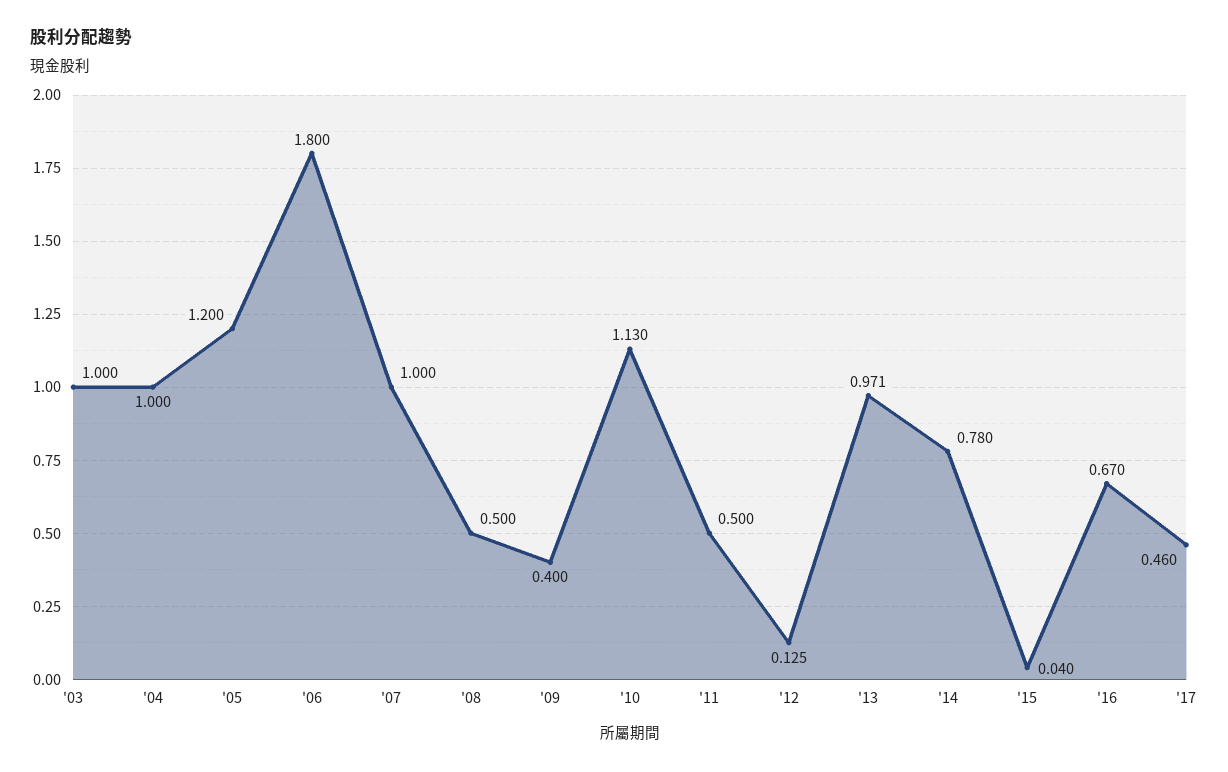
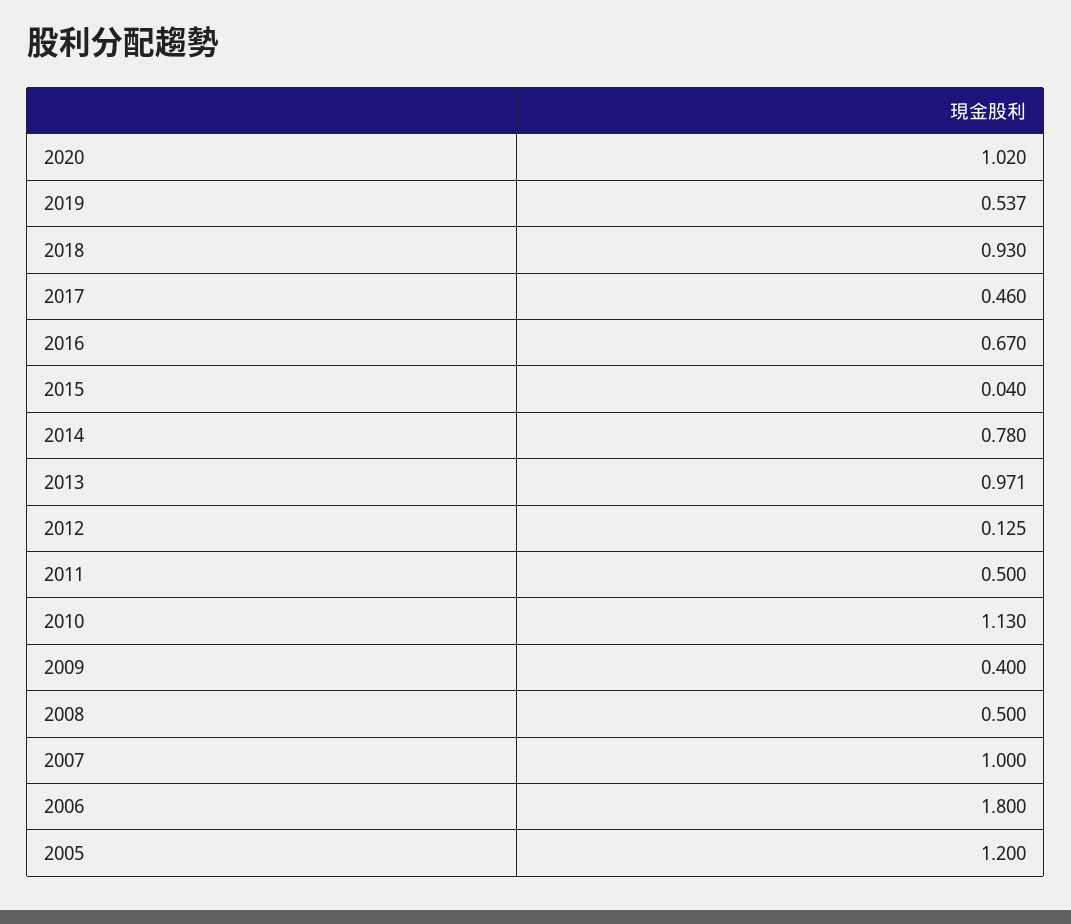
'03: 1 -> none
'04: 1 -> none
2020: none -> 1.02
2019: none -> 0.537
2018: none -> 0.93

